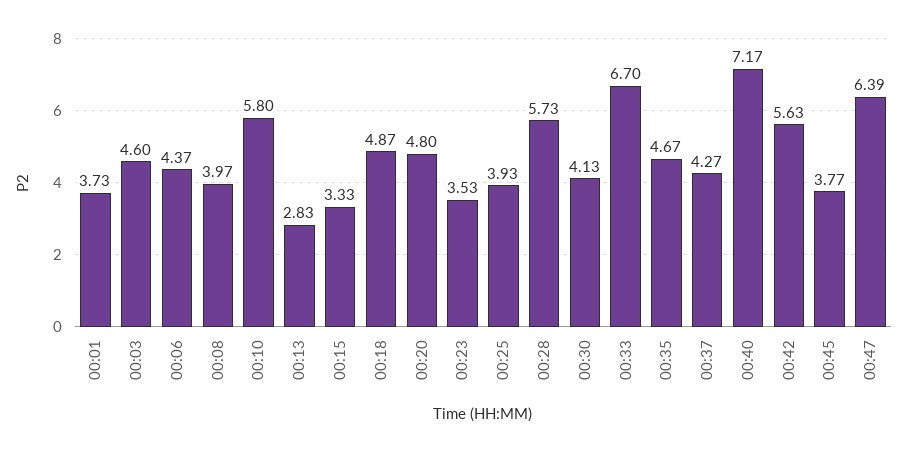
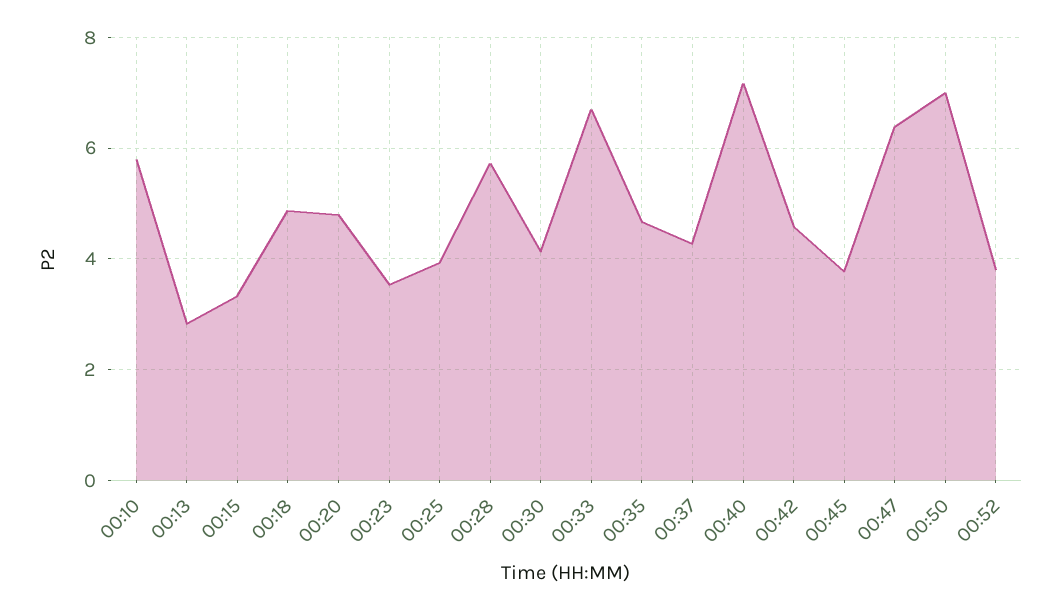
00:01: 3.73 -> none
00:03: 4.6 -> none
00:06: 4.37 -> none
00:08: 3.97 -> none
00:42: 5.63 -> 4.6
00:50: none -> 7
00:52: none -> 3.8

